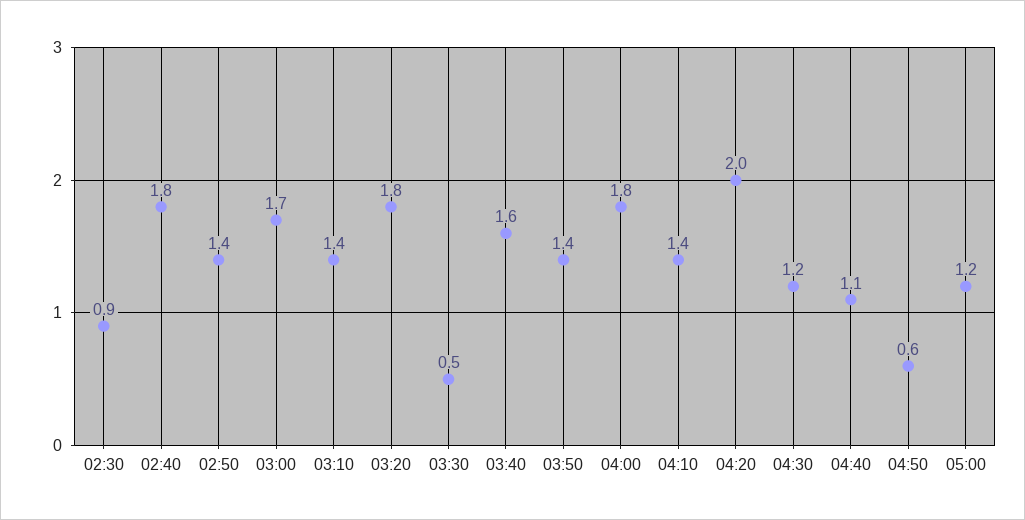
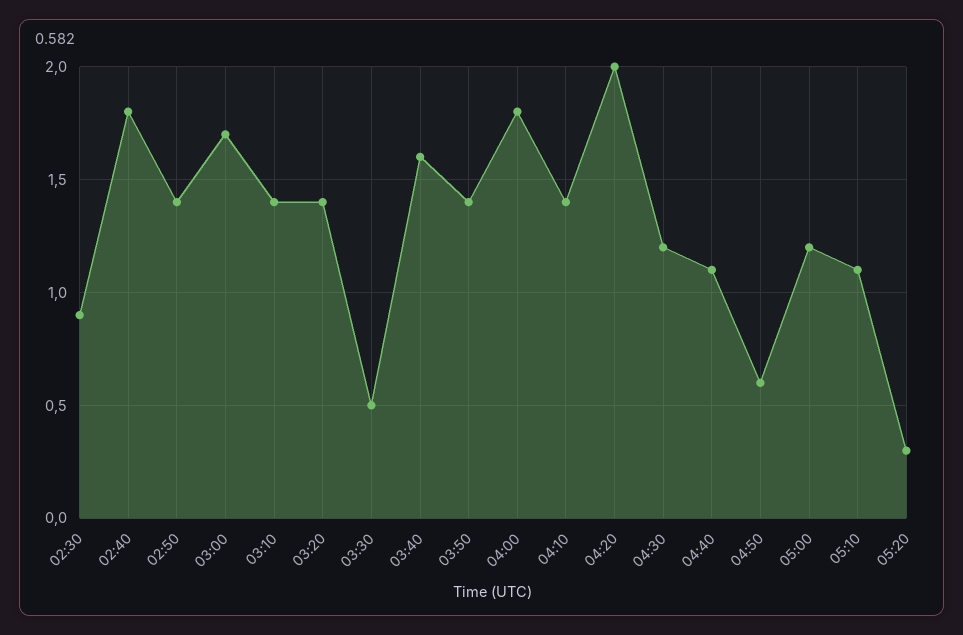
03:20: 1.8 -> 1.4
05:10: none -> 1.1
05:20: none -> 0.3

